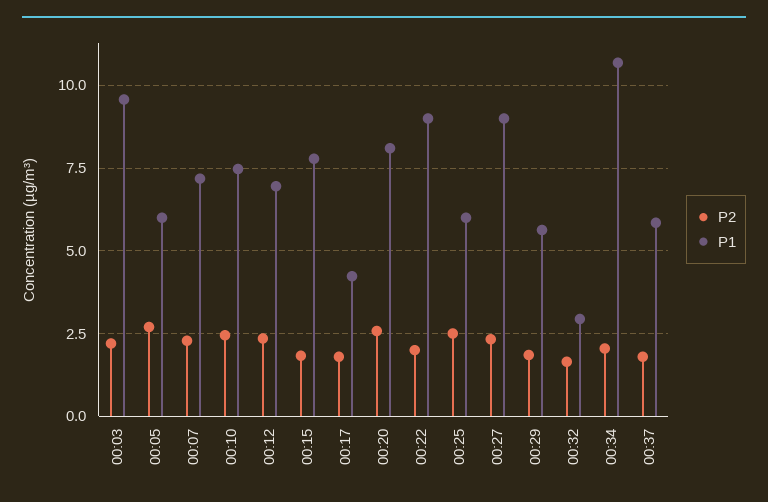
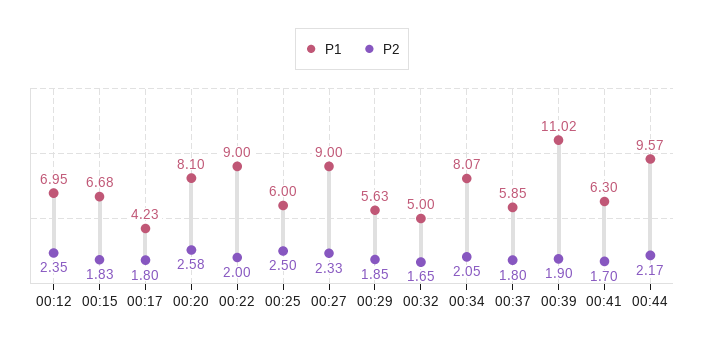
P2, 00:03: 2.25 -> none
P1, 00:03: 9.5 -> none
P2, 00:05: 2.75 -> none
P1, 00:05: 6 -> none
P2, 00:07: 2.25 -> none
P1, 00:07: 7.25 -> none
P2, 00:10: 2.5 -> none
P1, 00:10: 7.5 -> none
P1, 00:15: 7.75 -> 6.68
P1, 00:32: 3 -> 5
P1, 00:34: 10.75 -> 8.07
P1, 00:39: none -> 11.02
P2, 00:39: none -> 1.9
P1, 00:41: none -> 6.3
P2, 00:41: none -> 1.7
P1, 00:44: none -> 9.57
P2, 00:44: none -> 2.17

